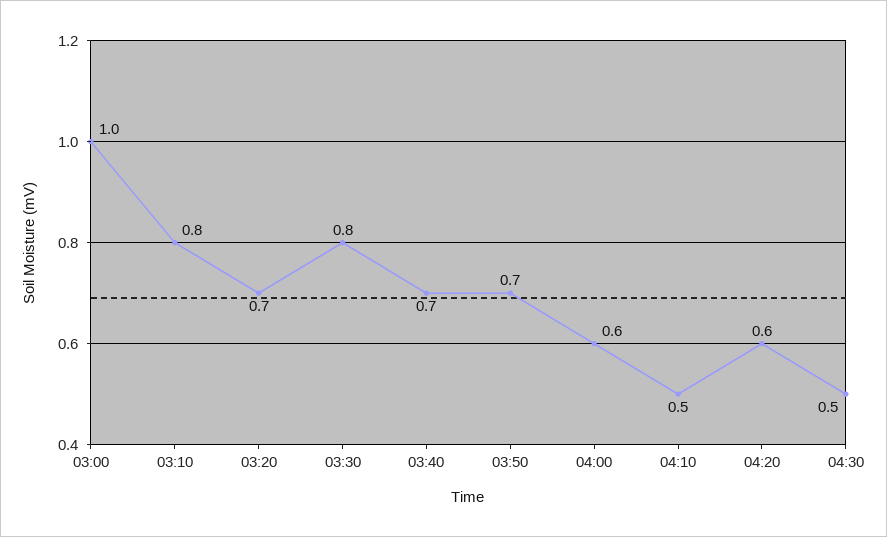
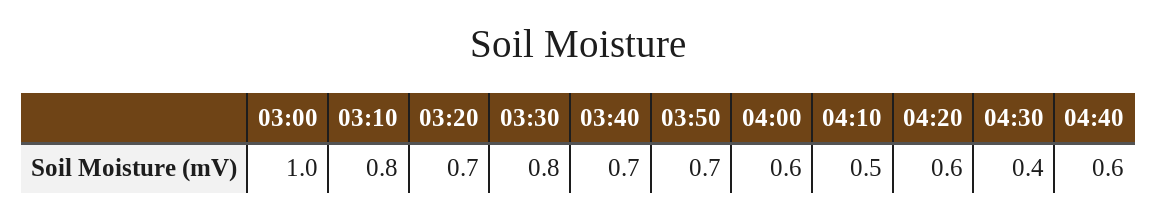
04:30: 0.5 -> 0.4
04:40: none -> 0.6

